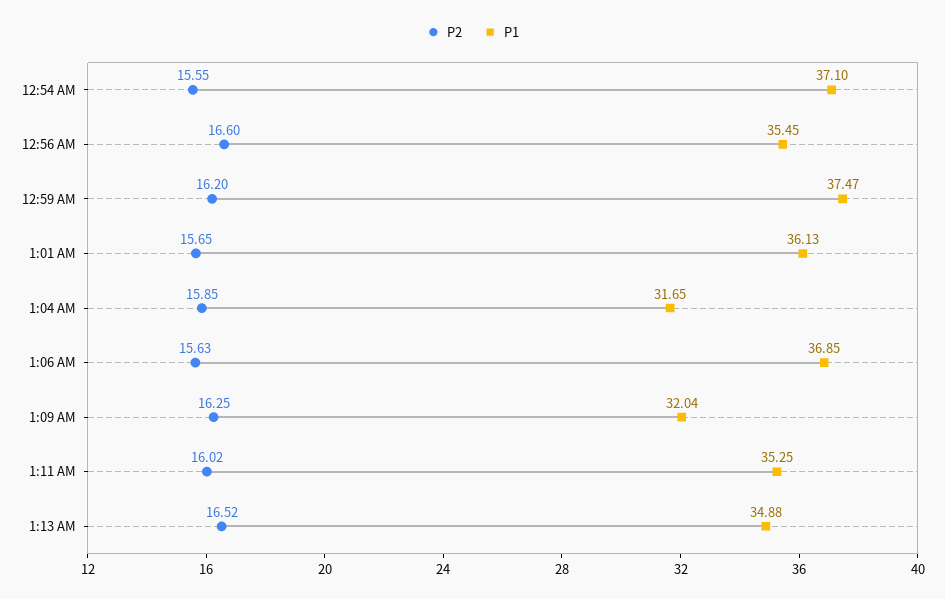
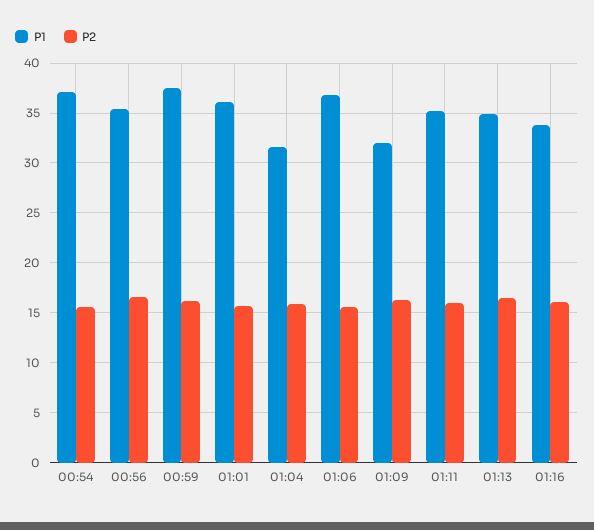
P1, 01:16: none -> 34
P2, 01:16: none -> 16

